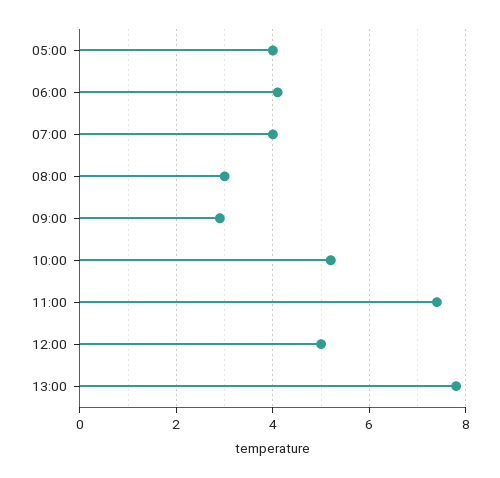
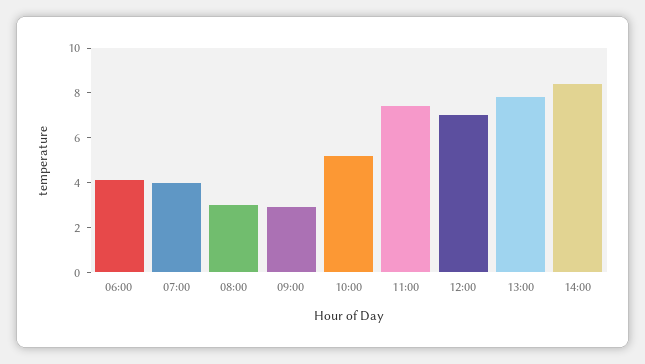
05:00: 4 -> none
12:00: 5 -> 7
14:00: none -> 8.5

